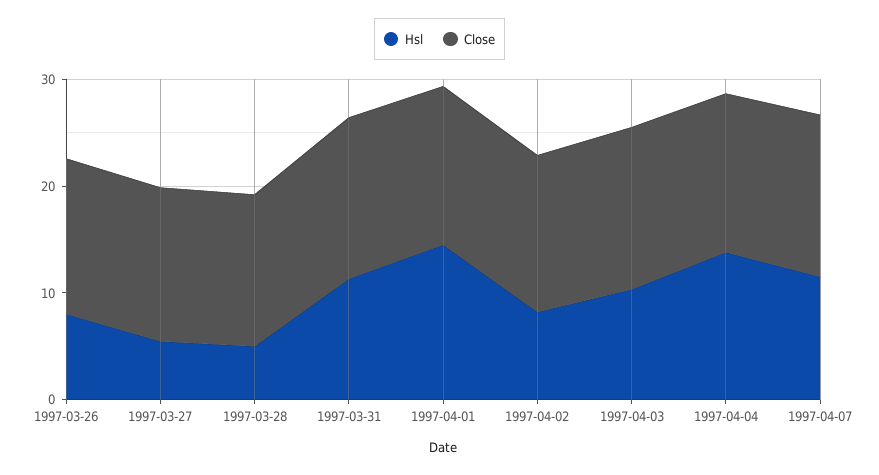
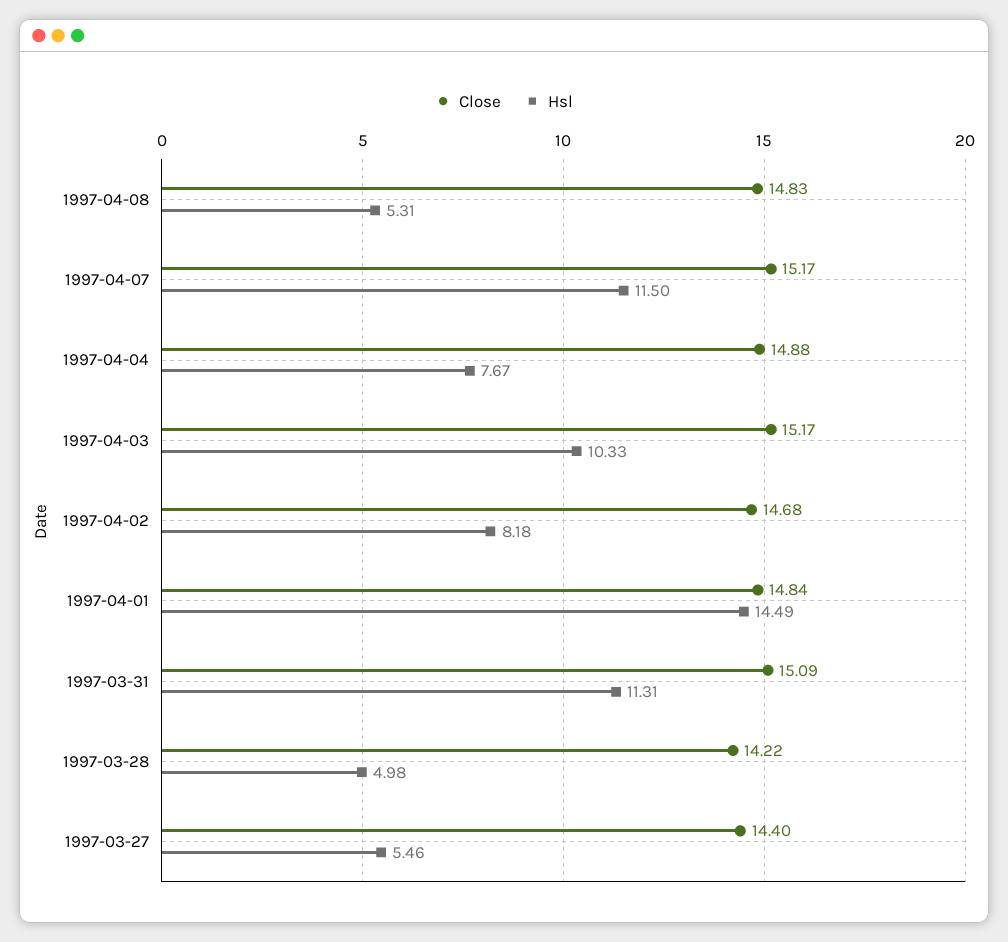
Hsl, 1997-03-26: 8 -> none
Close, 1997-03-26: 14 -> none
Hsl, 1997-04-04: 14 -> 7.67
Close, 1997-04-08: none -> 14.83
Hsl, 1997-04-08: none -> 5.31

